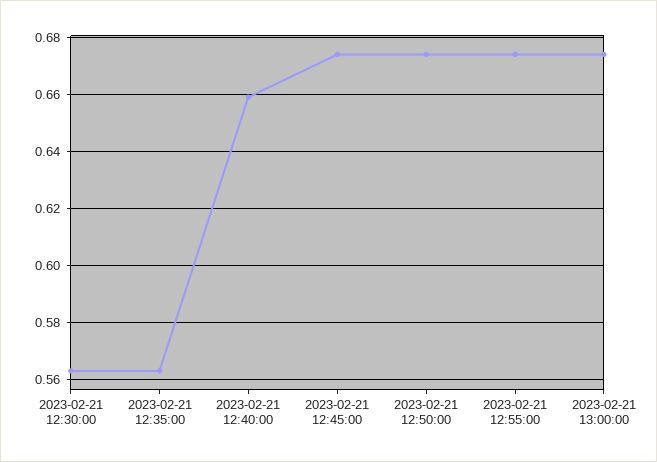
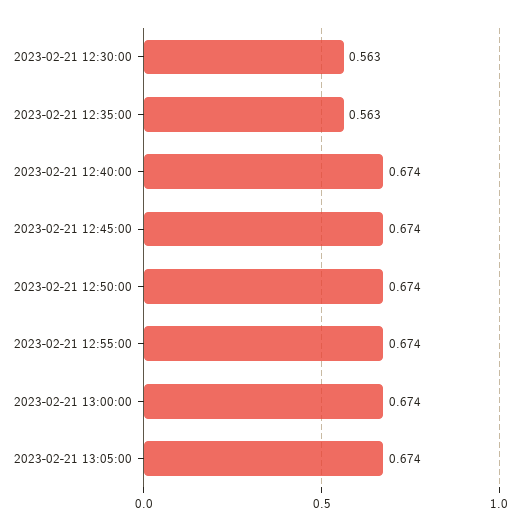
2023-02-21 12:40:00: 0.66 -> 0.674
2023-02-21 13:05:00: none -> 0.674

